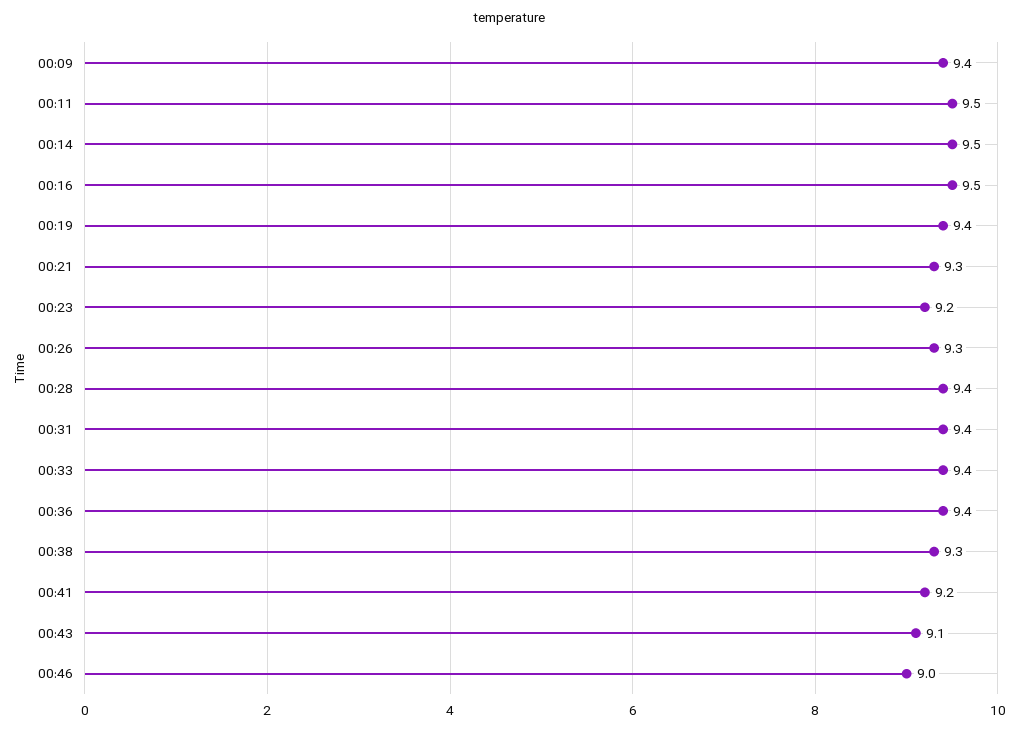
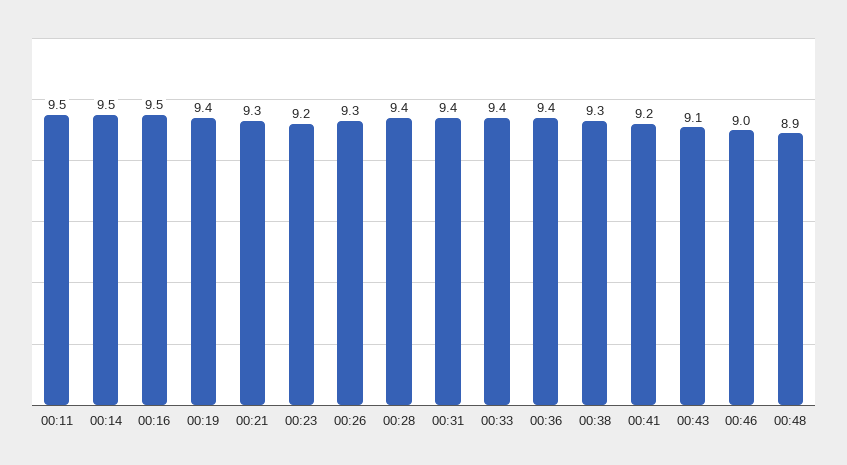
00:09: 9.4 -> none
00:48: none -> 8.9

